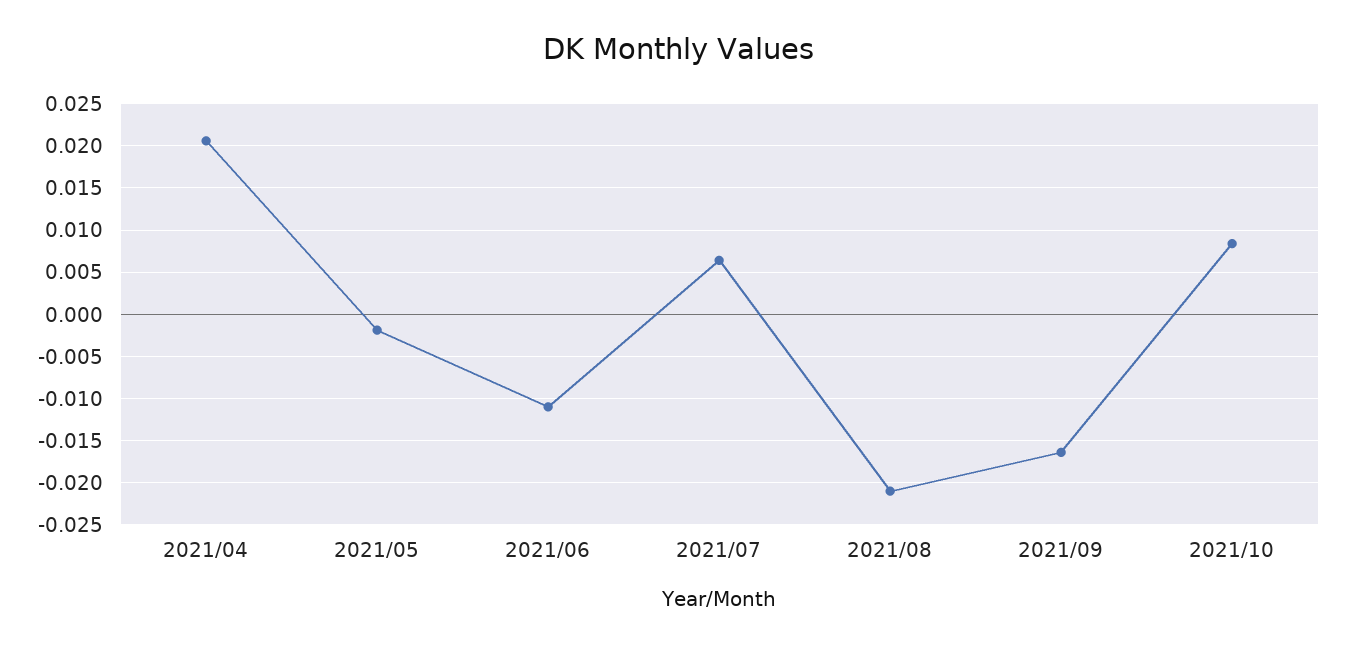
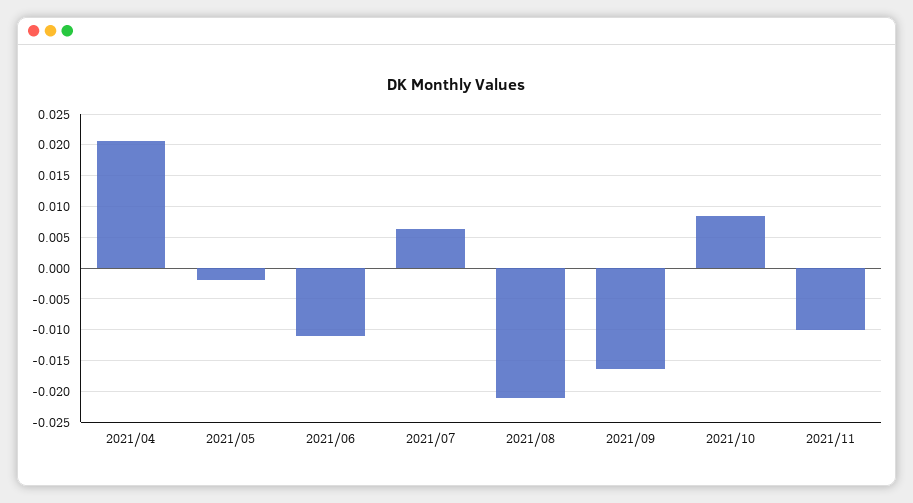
2021/11: none -> -0.01

